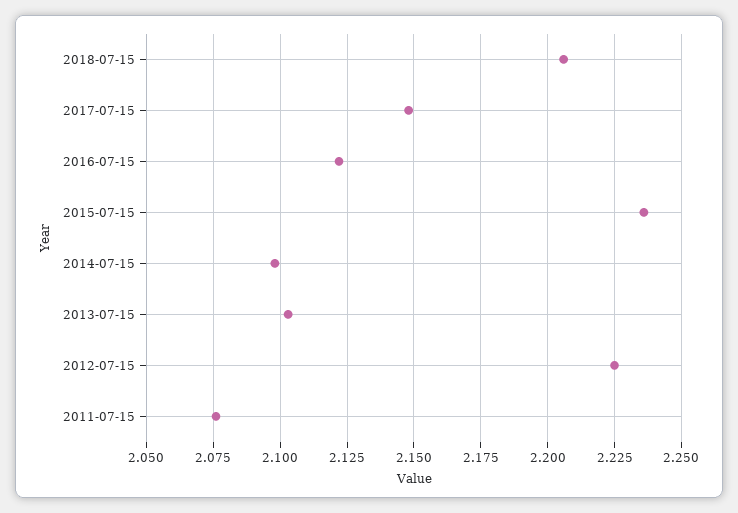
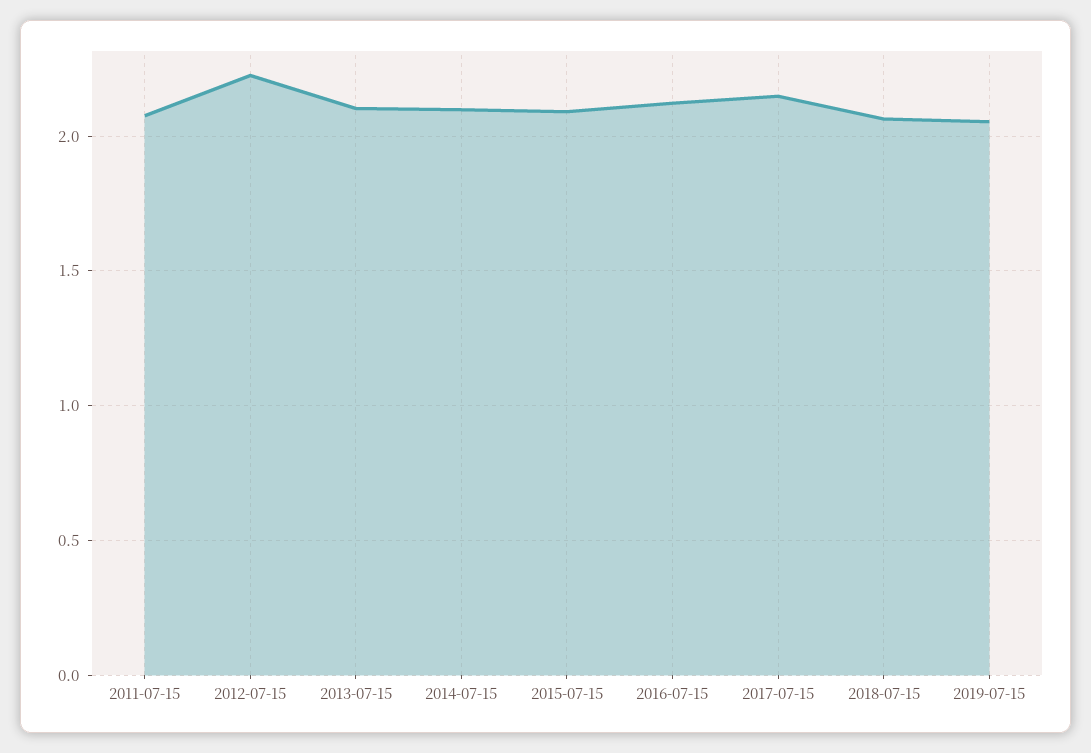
2018-07-15: 2.205 -> 2.05
2015-07-15: 2.235 -> 2.1
2019-07-15: none -> 2.05

